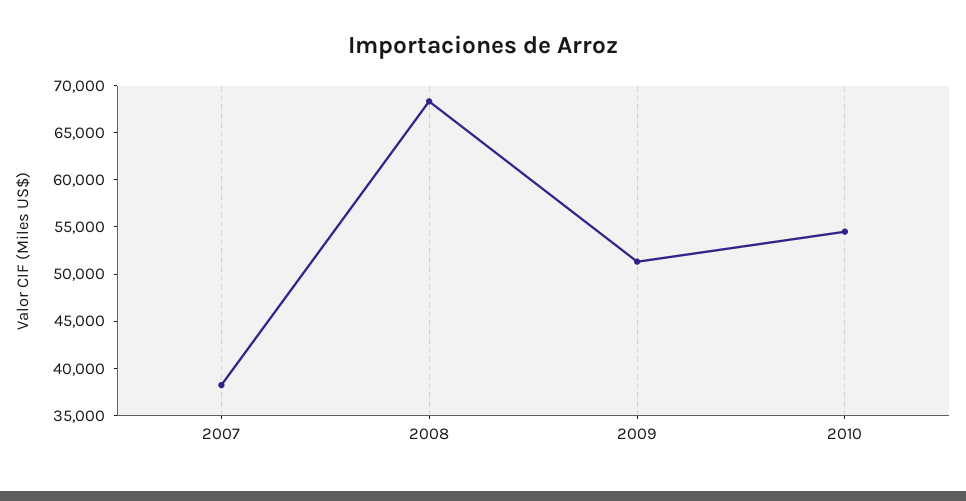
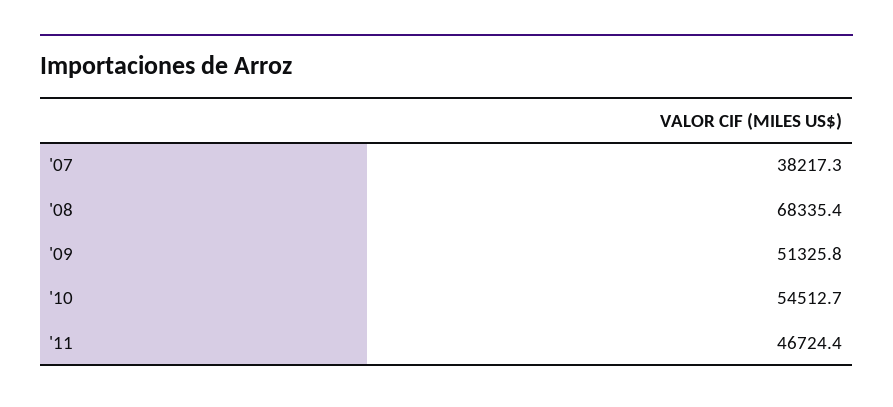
'11: none -> 46724.4

